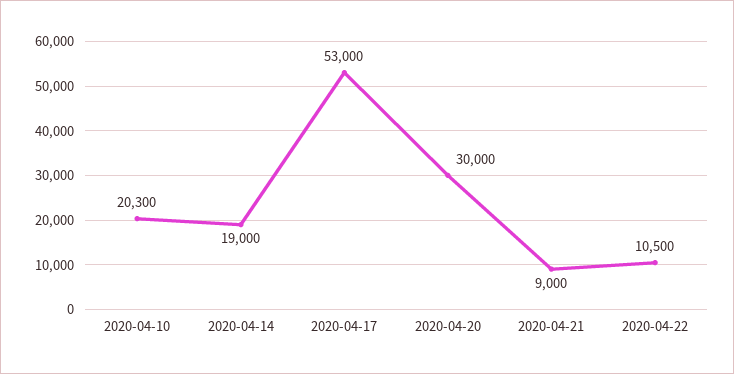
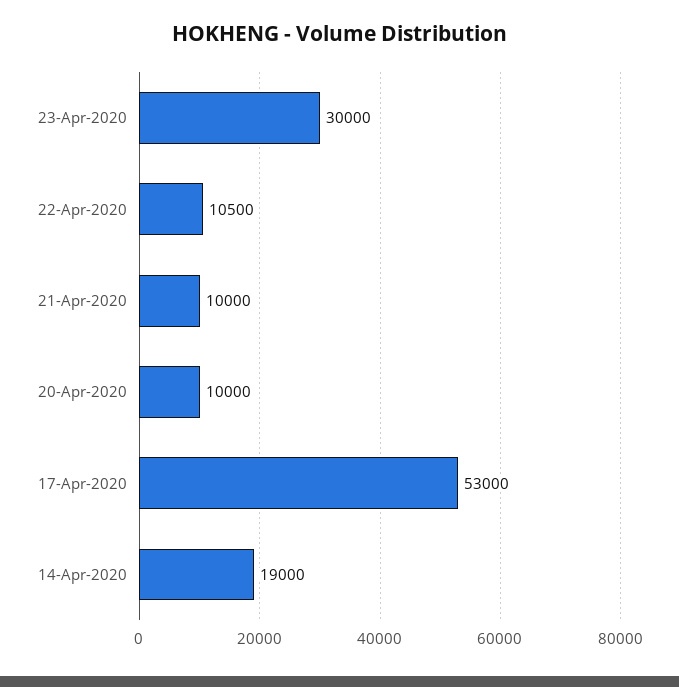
2020-04-10: 20300 -> none
2020-04-20: 30000 -> 10000
2020-04-21: 9000 -> 10000
23-Apr-2020: none -> 30000

